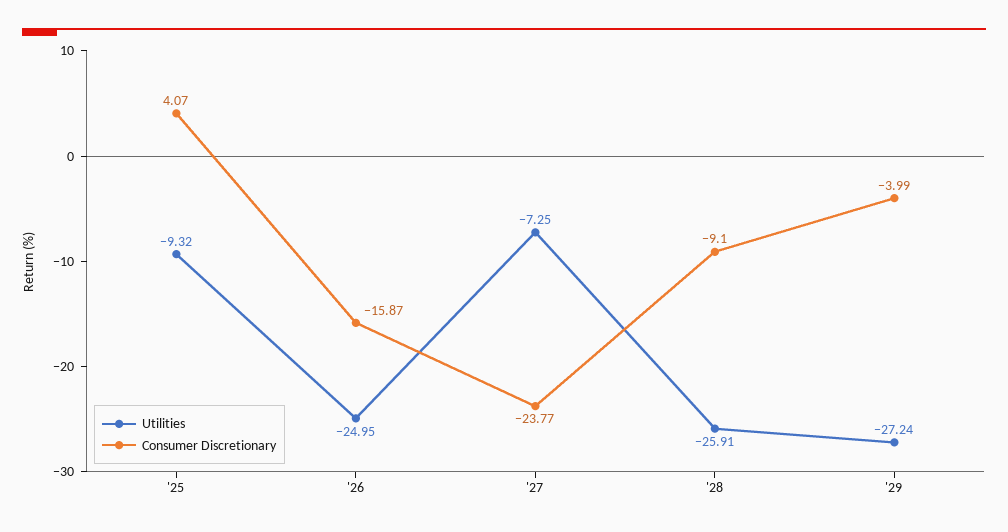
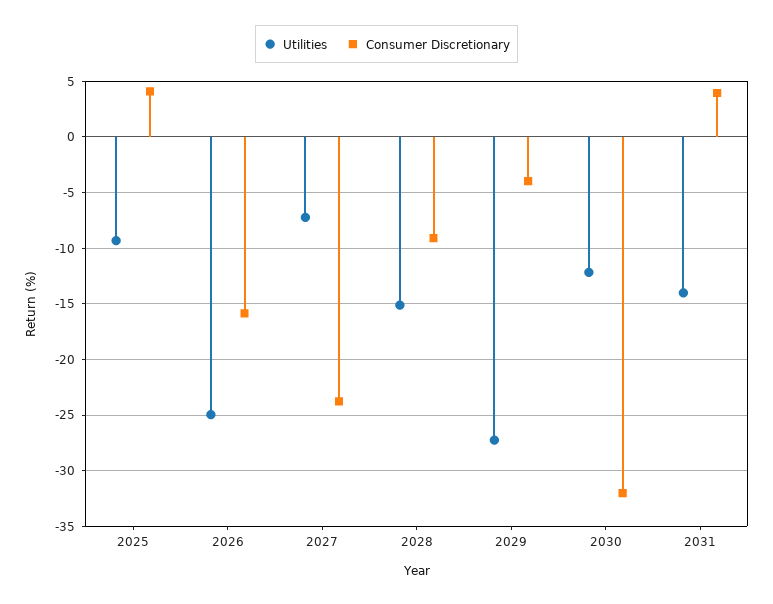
Utilities, '28: -25.91 -> -15
Utilities, 2030: none -> -12
Consumer Discretionary, 2030: none -> -32
Utilities, 2031: none -> -14
Consumer Discretionary, 2031: none -> 4

